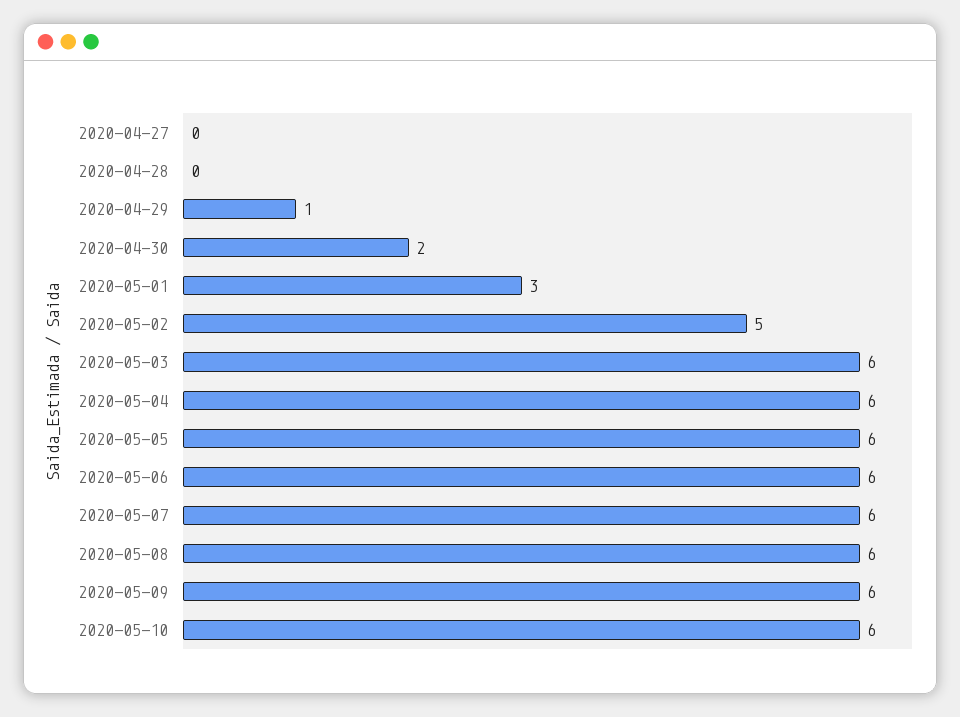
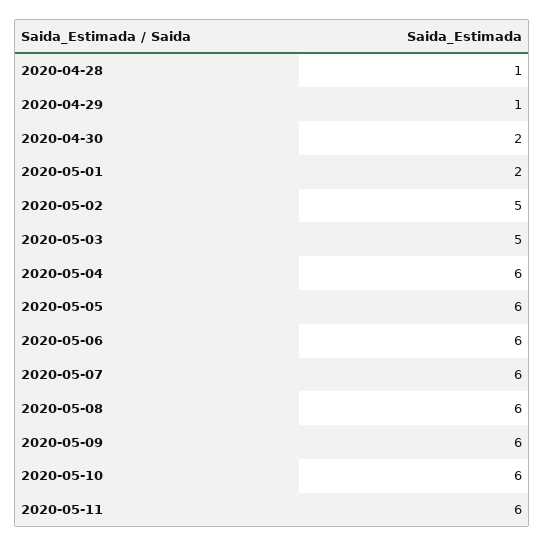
2020-04-27: 0 -> none
2020-04-28: 0 -> 1
2020-05-01: 3 -> 2
2020-05-03: 6 -> 5
2020-05-11: none -> 6

